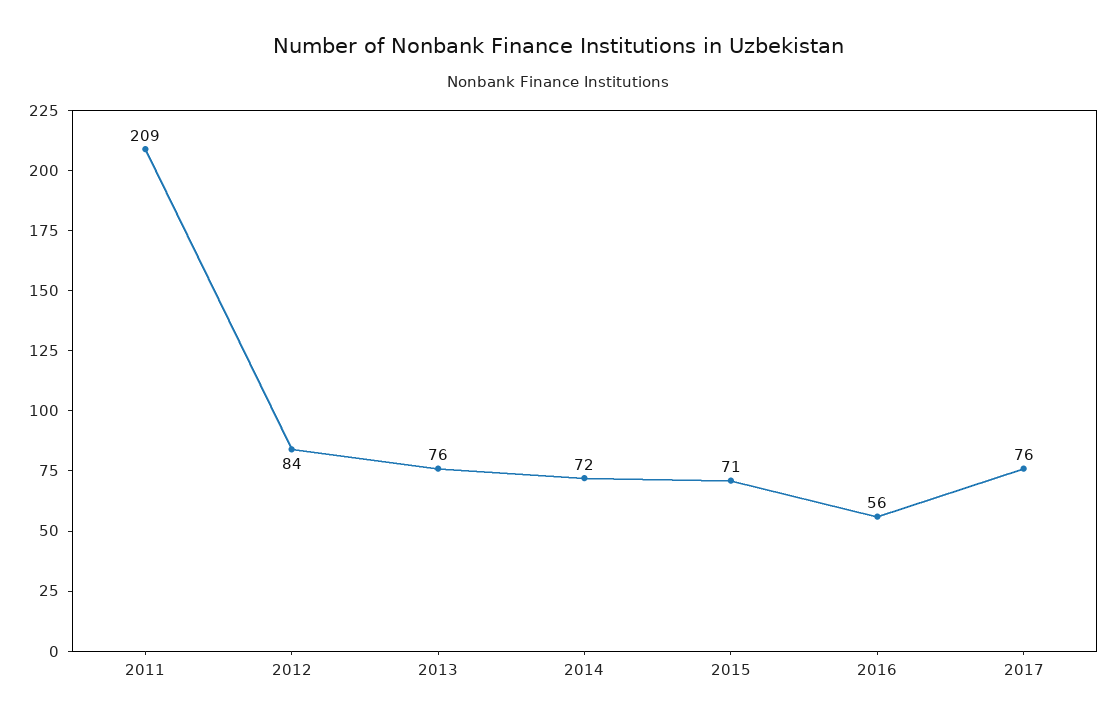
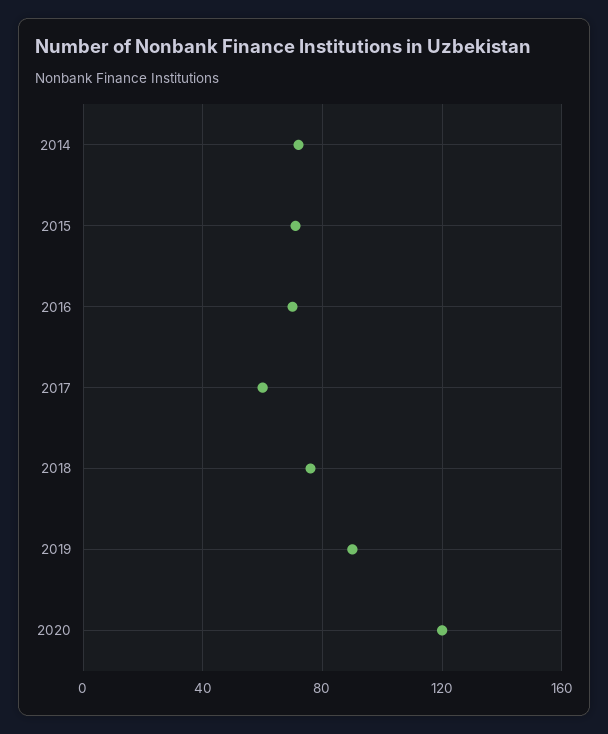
2011: 209 -> none
2012: 84 -> none
2013: 76 -> none
2016: 56 -> 70
2017: 76 -> 60
2018: none -> 75
2019: none -> 90
2020: none -> 120

